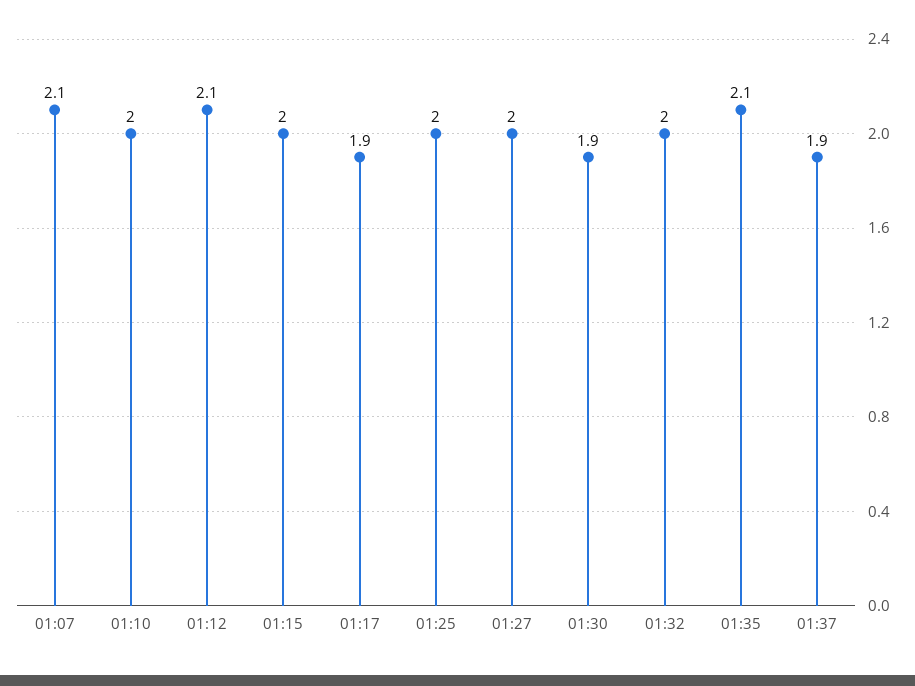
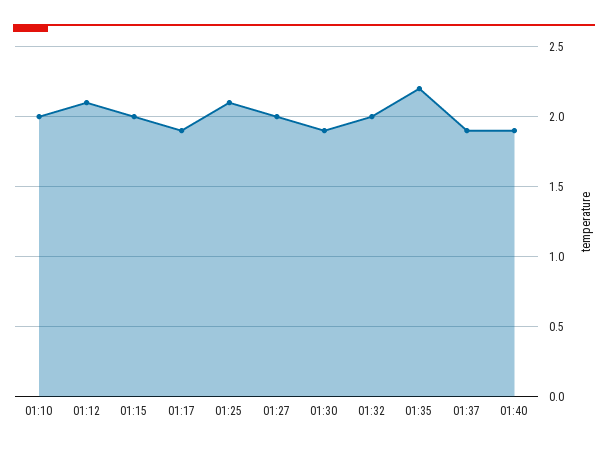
01:07: 2.1 -> none
01:25: 2 -> 2.1
01:35: 2.1 -> 2.2
01:40: none -> 1.9

